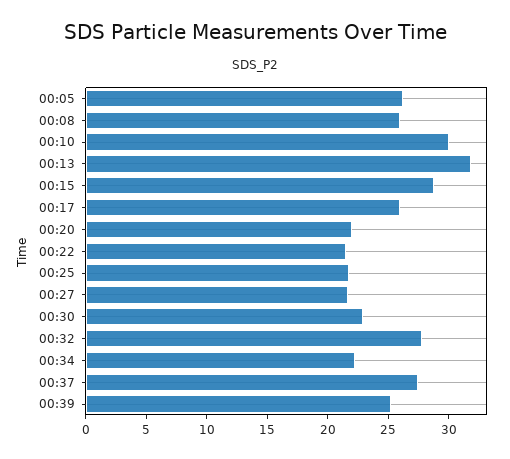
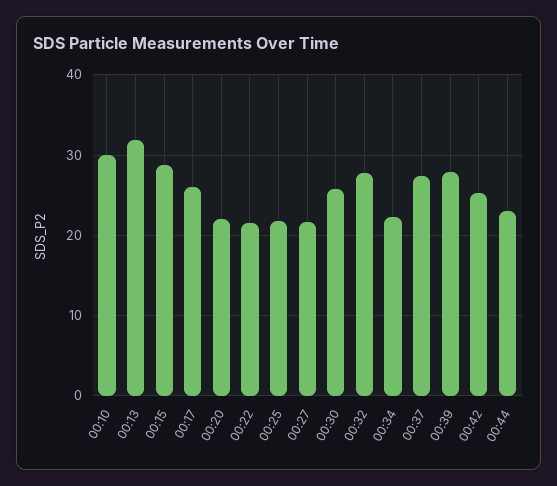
00:05: 26 -> none
00:08: 26 -> none
00:30: 23 -> 26
00:39: 25 -> 28
00:42: none -> 25
00:44: none -> 23

